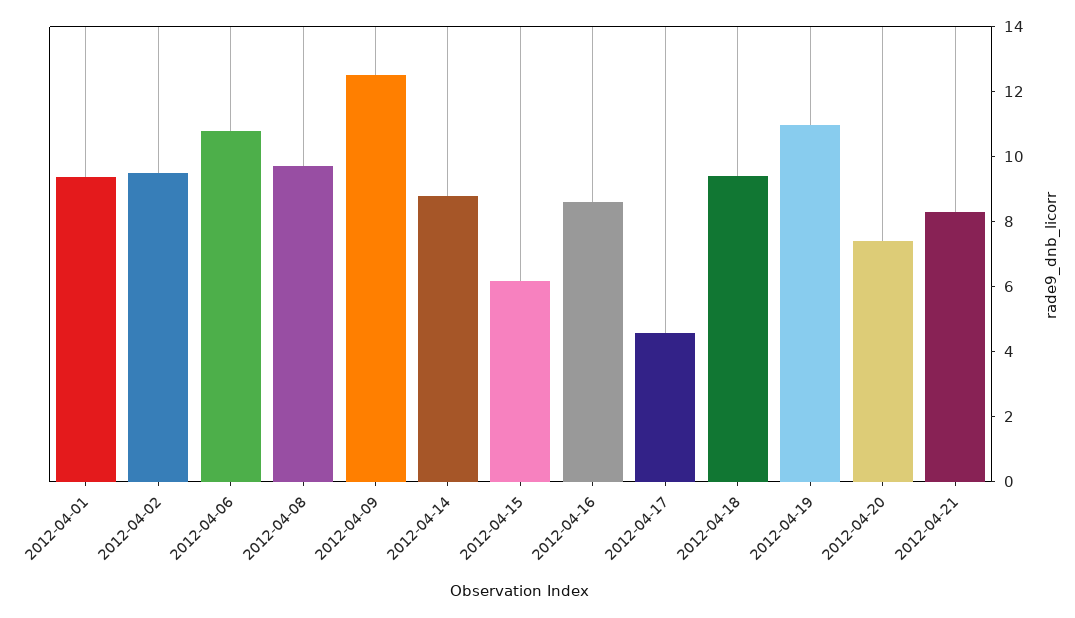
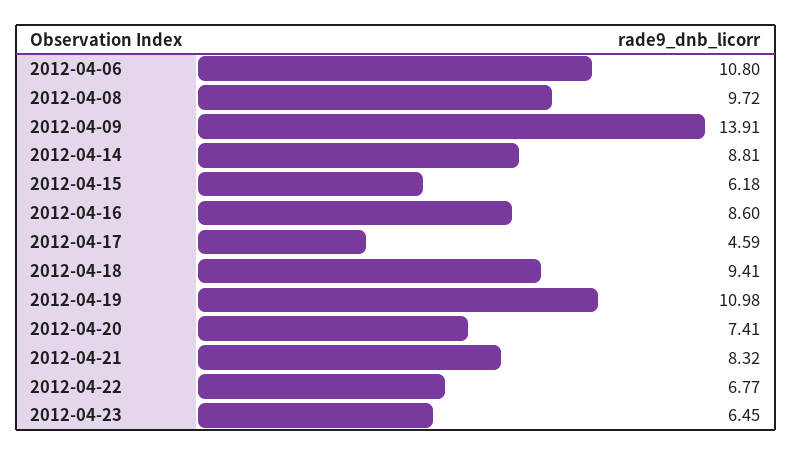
2012-04-01: 9.5 -> none
2012-04-02: 9.5 -> none
2012-04-09: 12.5 -> 13.91
2012-04-22: none -> 6.77
2012-04-23: none -> 6.45

